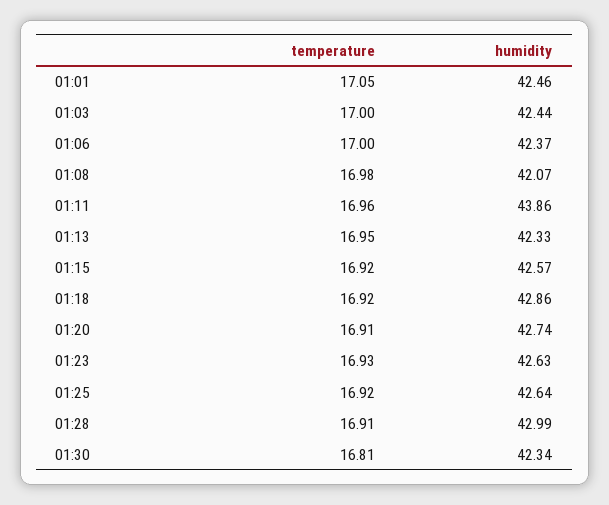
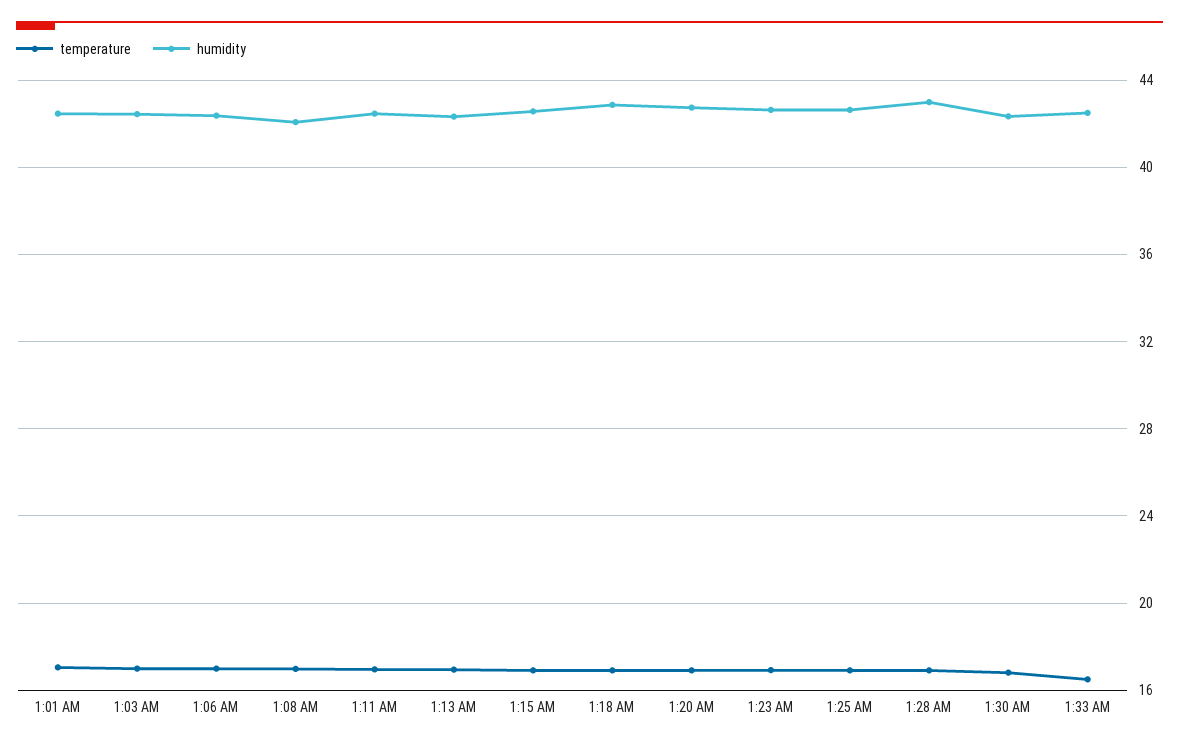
humidity, 01:11: 43.86 -> 42.5
temperature, 1:33 AM: none -> 16.5
humidity, 1:33 AM: none -> 42.5

